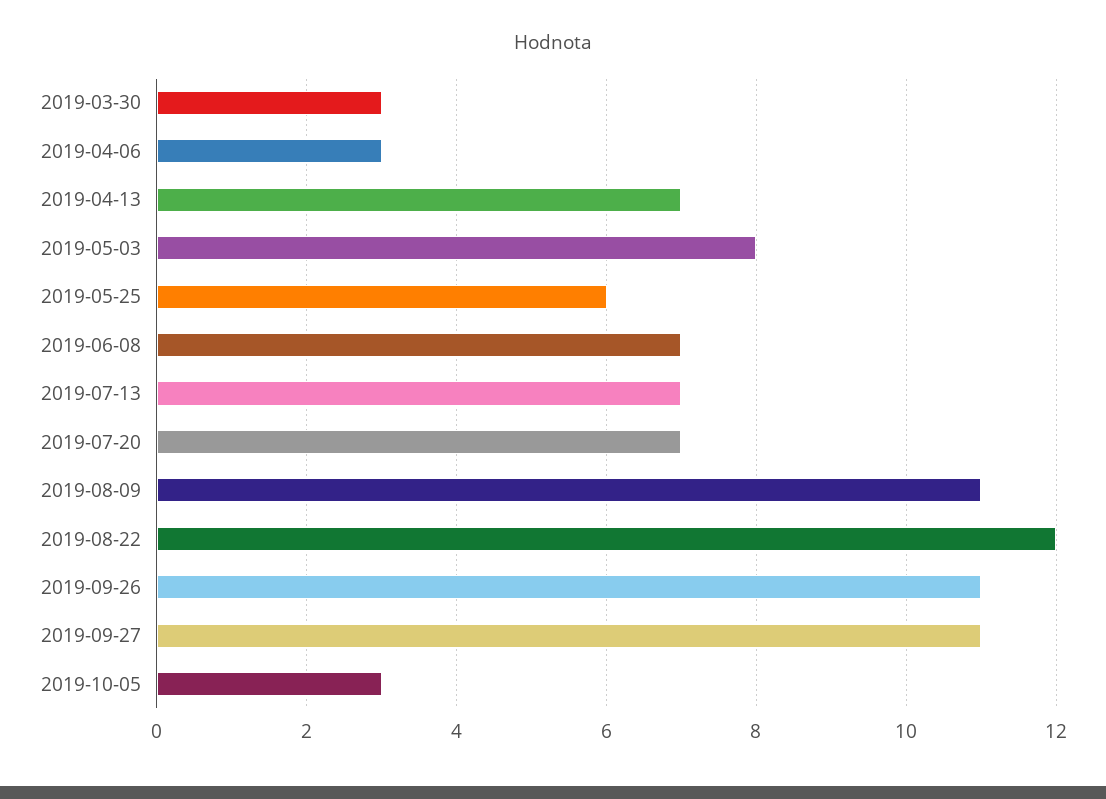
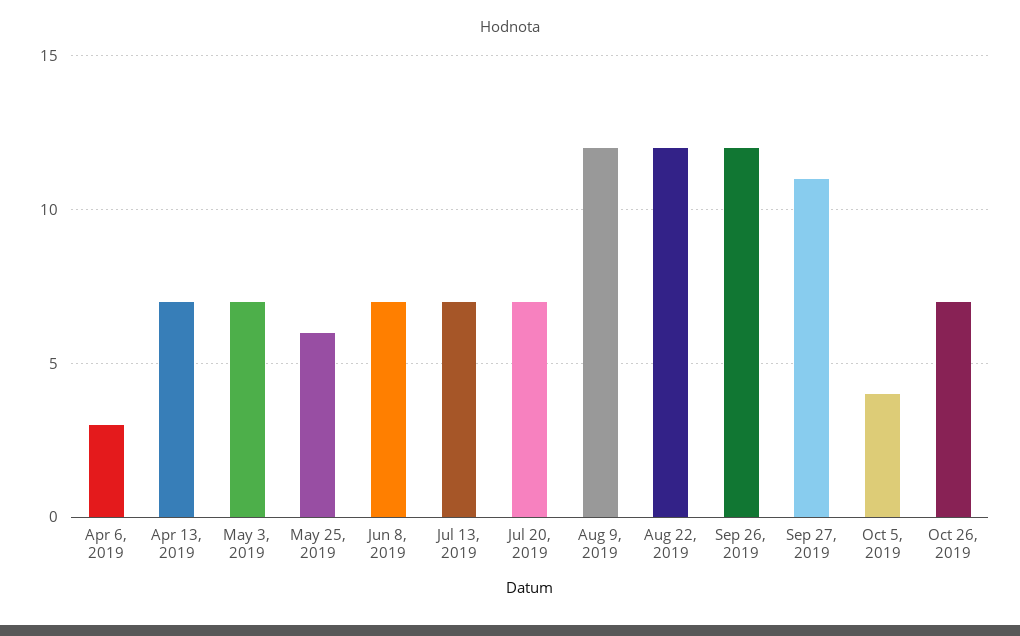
2019-03-30: 3 -> none
2019-05-03: 8 -> 7
2019-08-09: 11 -> 12
2019-09-26: 11 -> 12
2019-10-05: 3 -> 4
Oct 26, 2019: none -> 7

